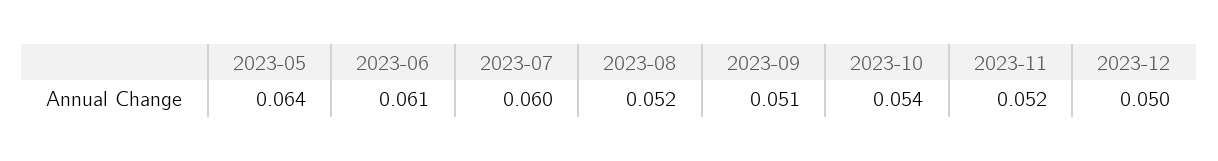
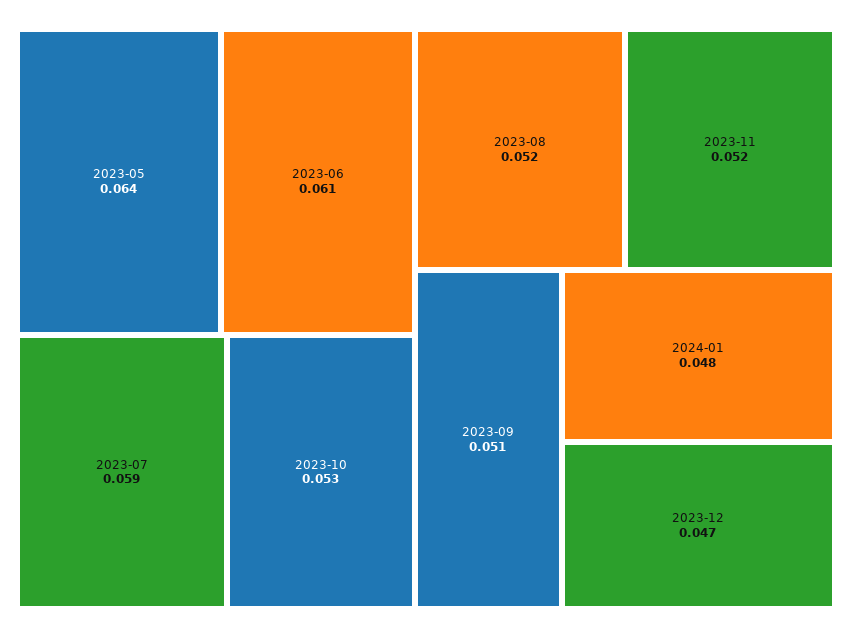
2023-07: 0.06 -> 0.059
2023-10: 0.054 -> 0.053
2023-12: 0.05 -> 0.047
2024-01: none -> 0.048

